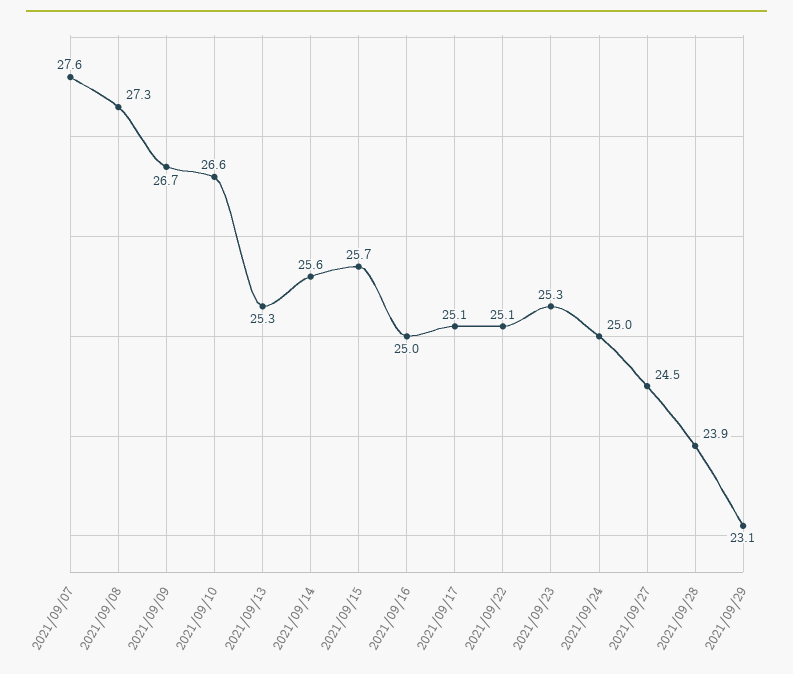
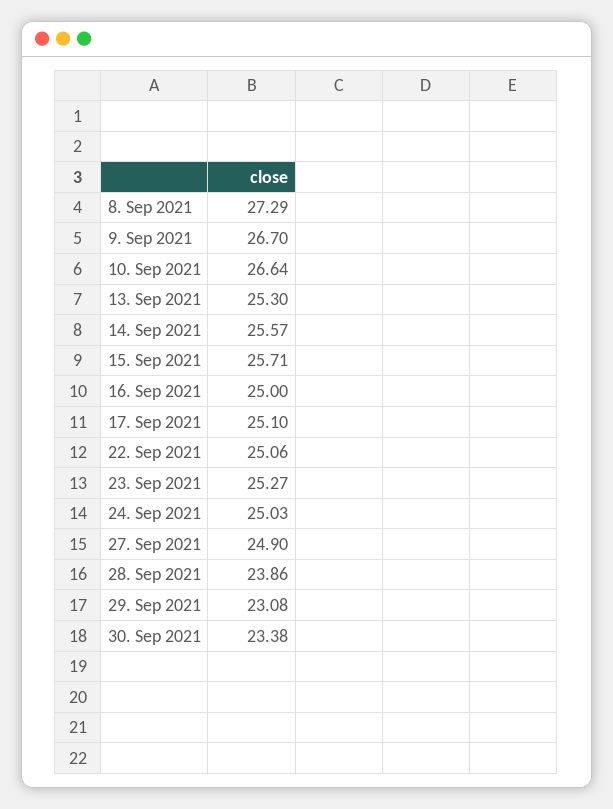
2021/09/07: 27.6 -> none
2021/09/27: 24.5 -> 24.9
30. Sep 2021: none -> 23.38

